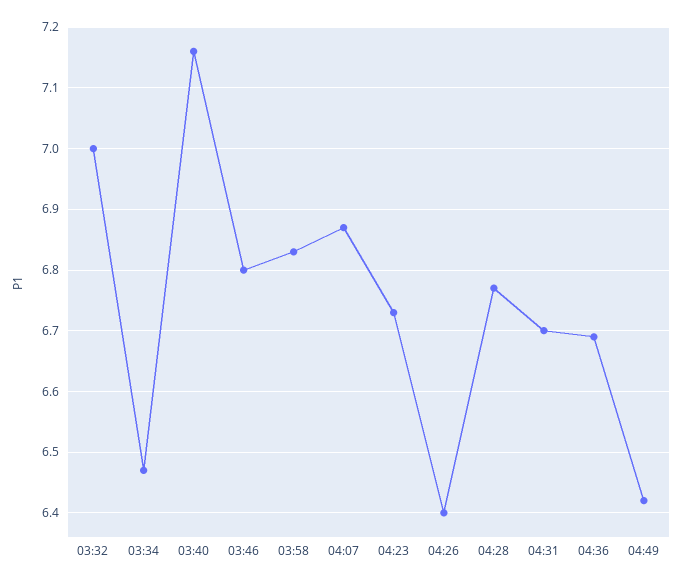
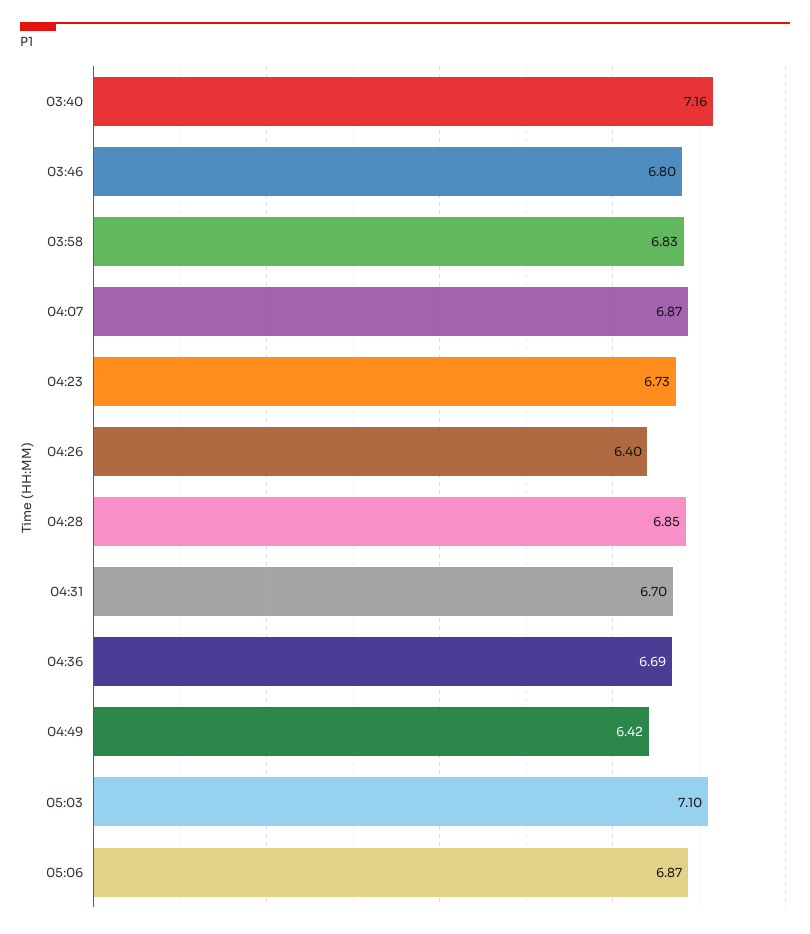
03:32: 7 -> none
03:34: 6.47 -> none
04:28: 6.77 -> 6.85
05:03: none -> 7.1
05:06: none -> 6.87

